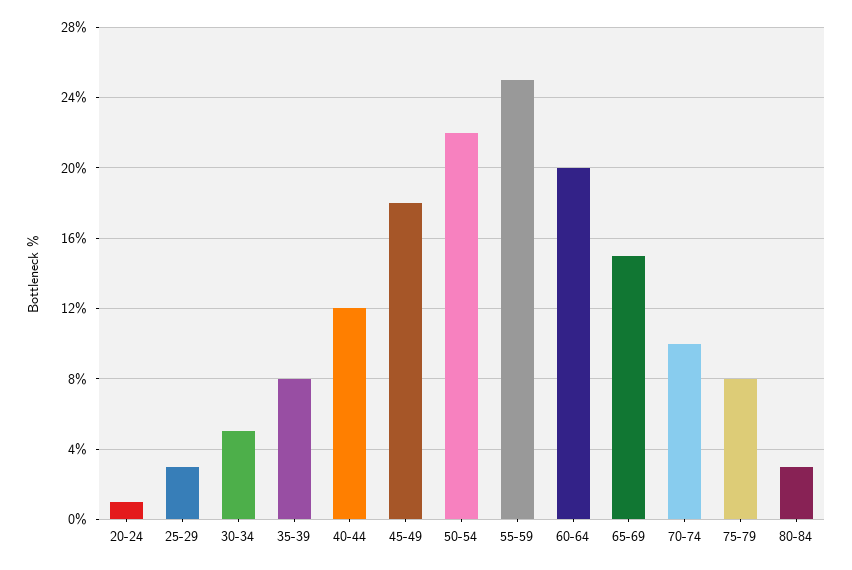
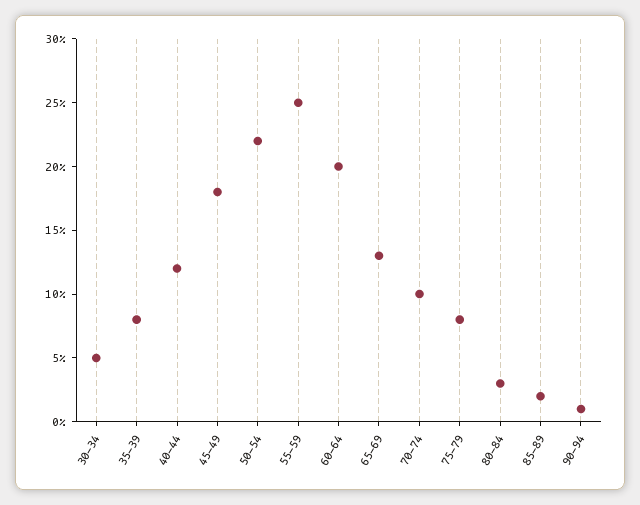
20-24: 1 -> none
25-29: 3 -> none
65-69: 15 -> 13
85-89: none -> 2
90-94: none -> 1

